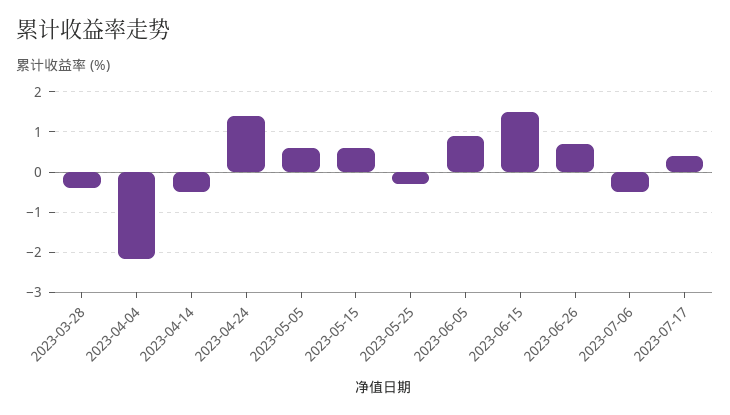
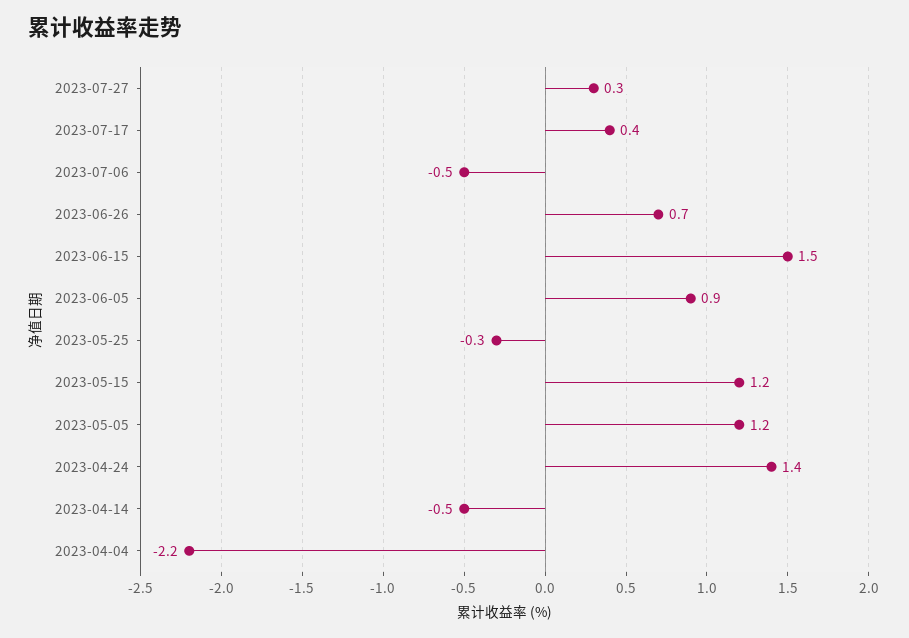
2023-03-28: -0.4 -> none
2023-05-05: 0.6 -> 1.2
2023-05-15: 0.6 -> 1.2
2023-07-27: none -> 0.3

